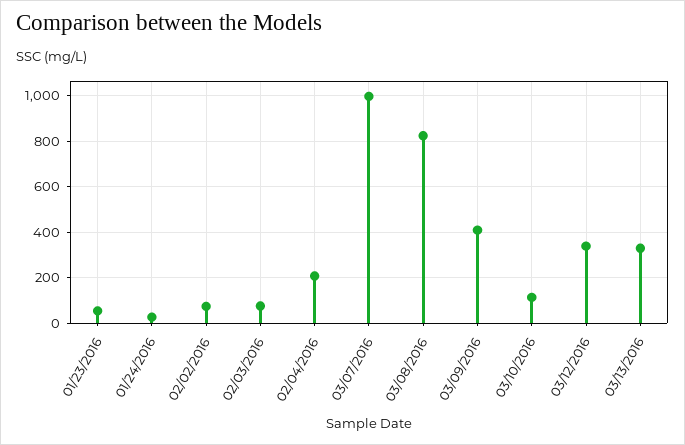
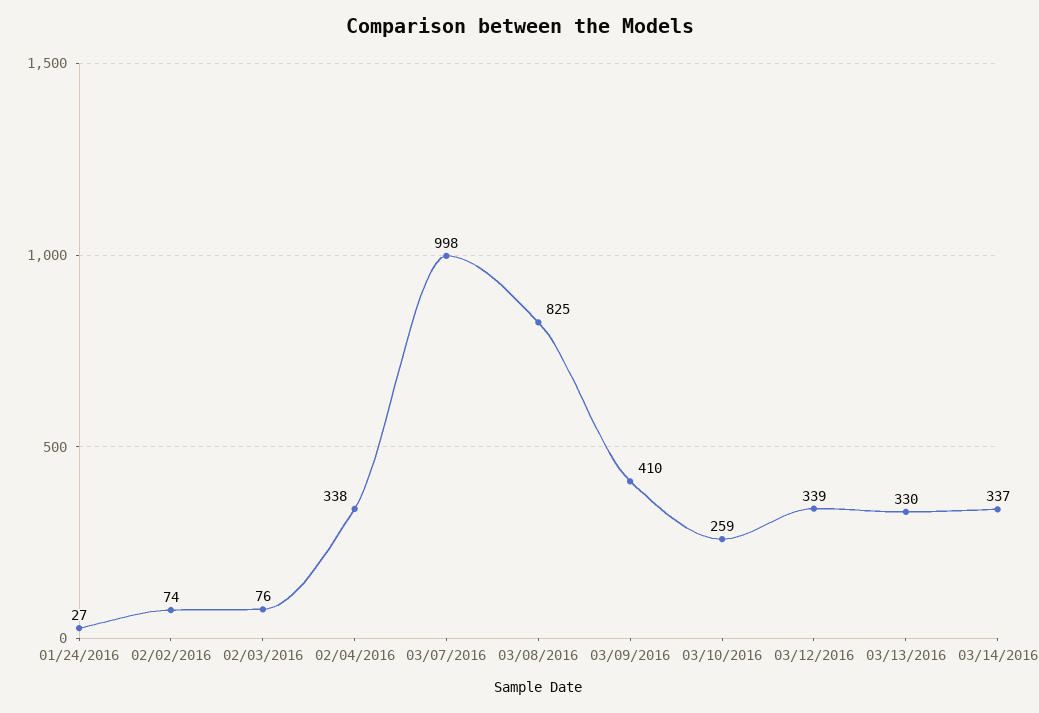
01/23/2016: 50 -> none
02/04/2016: 200 -> 338
03/10/2016: 100 -> 259
03/14/2016: none -> 337

